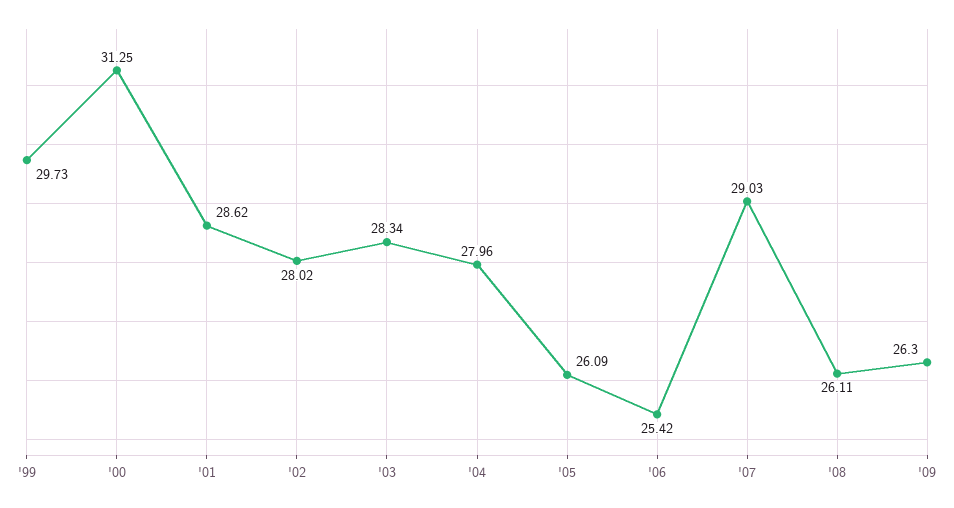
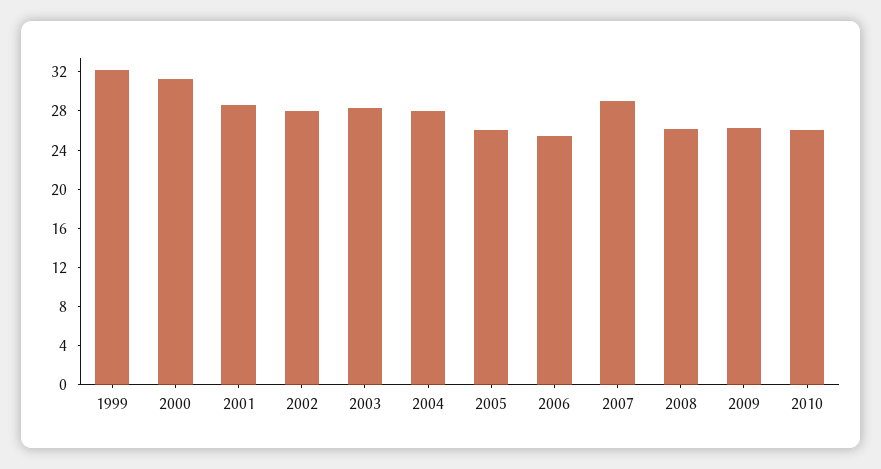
'99: 29.73 -> 32
2010: none -> 26

